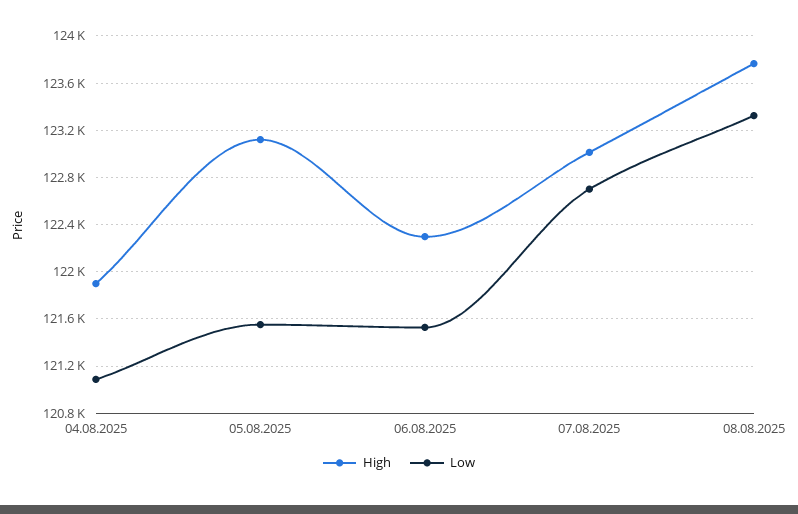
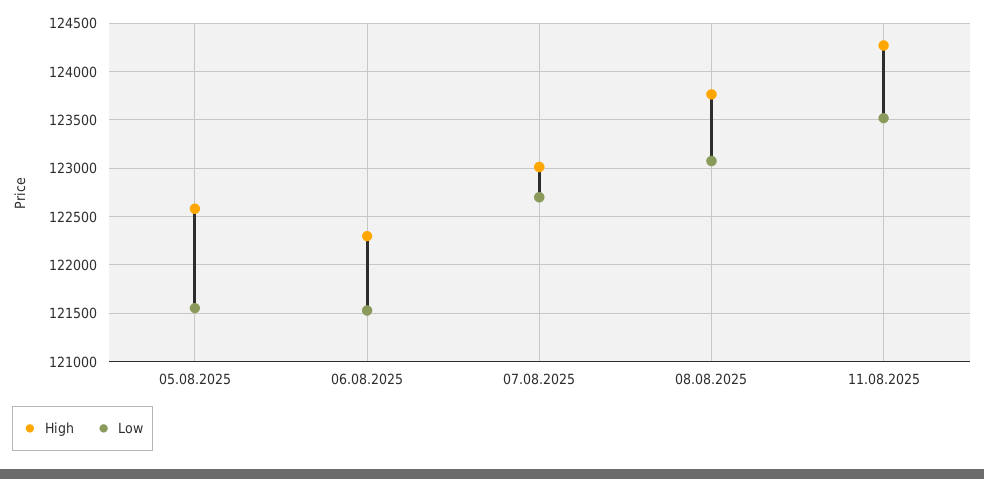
High, 04.08.2025: 121900 -> none
Low, 04.08.2025: 121100 -> none
High, 05.08.2025: 123100 -> 122600
Low, 08.08.2025: 123300 -> 123100
High, 11.08.2025: none -> 124300
Low, 11.08.2025: none -> 123500

